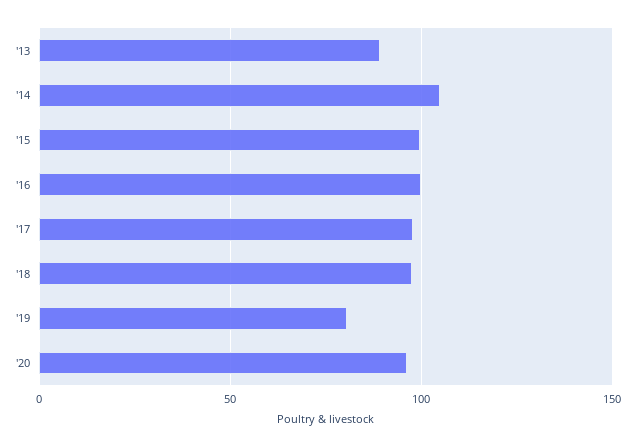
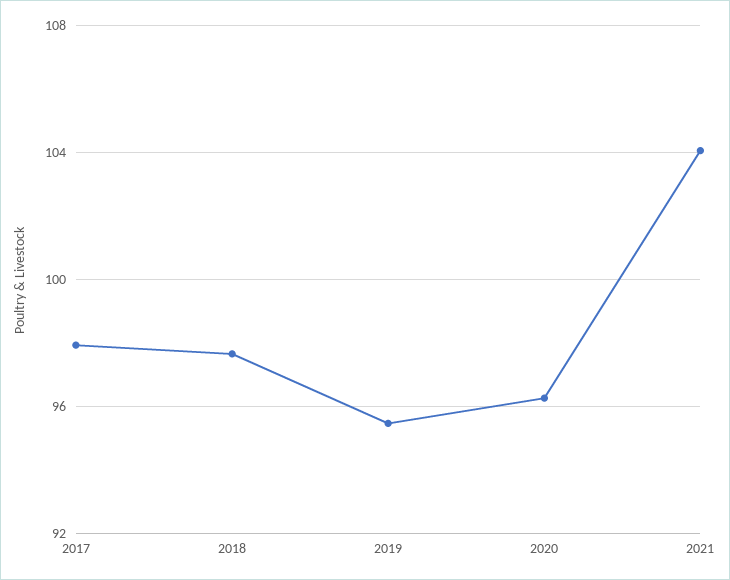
'13: 90 -> none
'14: 105 -> none
'15: 100 -> none
'16: 100 -> none
'19: 80 -> 95.5
2021: none -> 104

